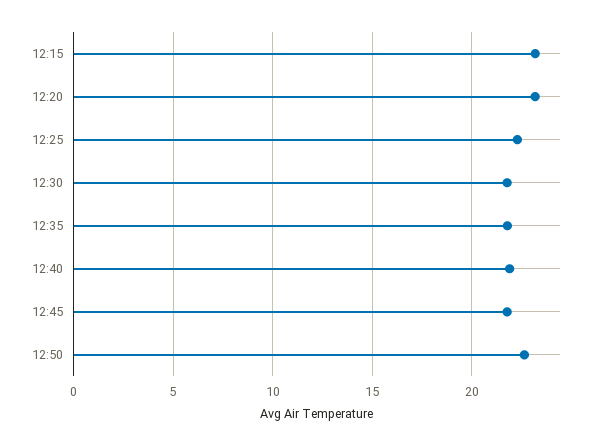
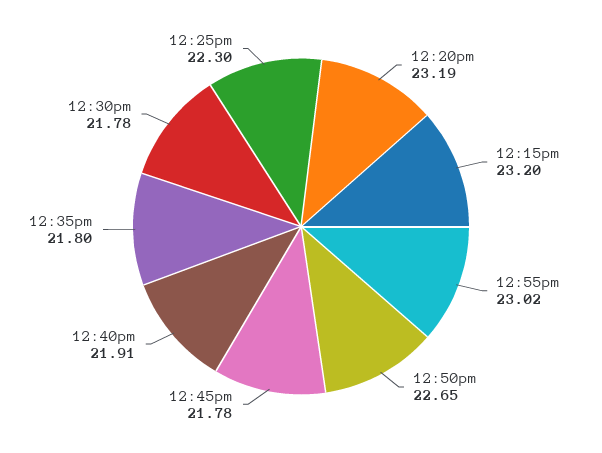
12:55pm: none -> 23.02

